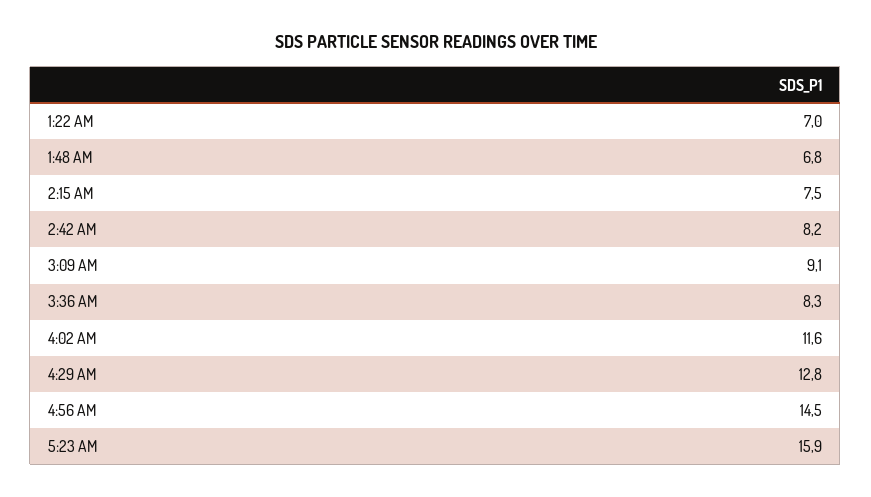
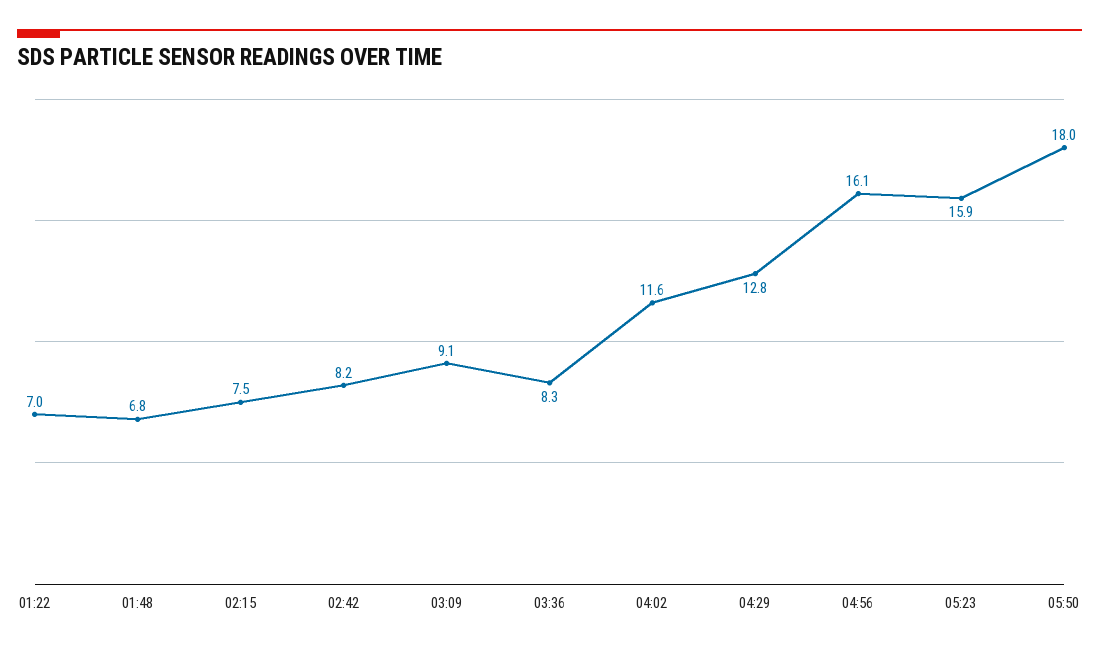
4:56 AM: 14.5 -> 16.1
05:50: none -> 18

